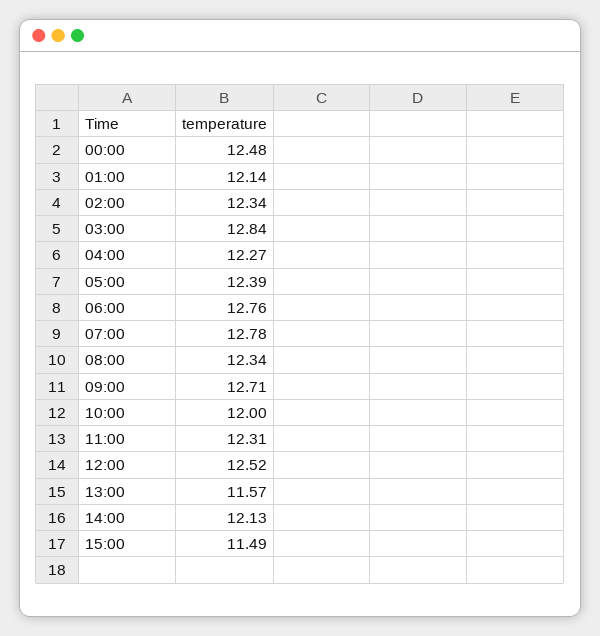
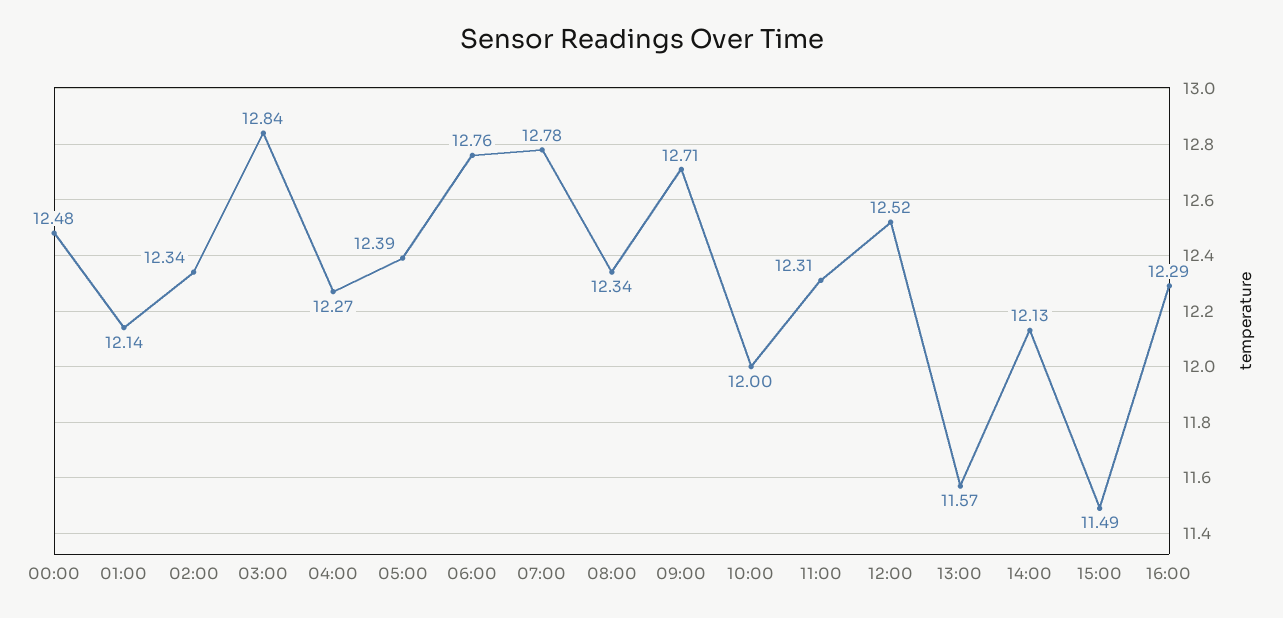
16:00: none -> 12.29

